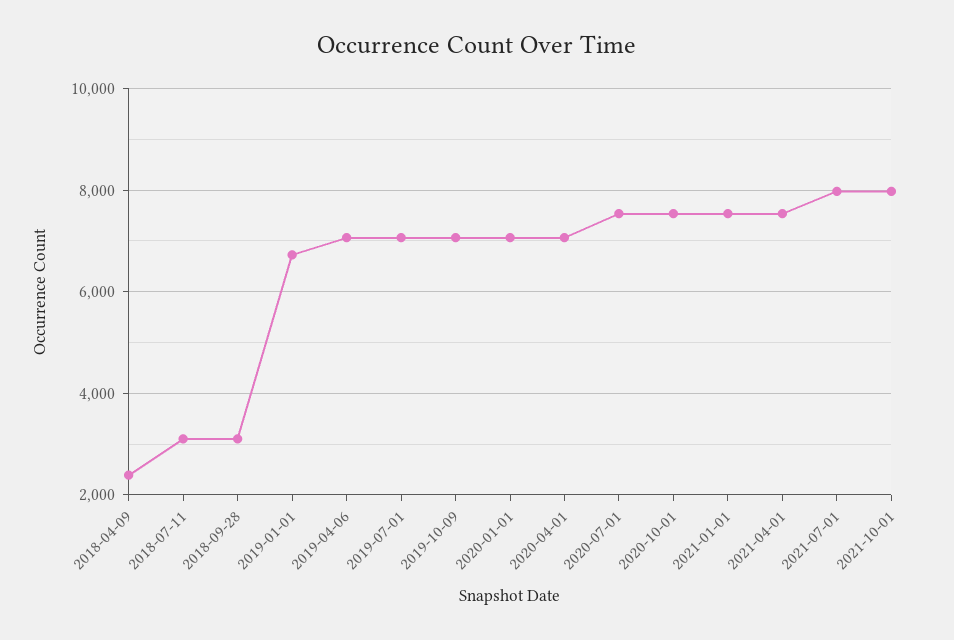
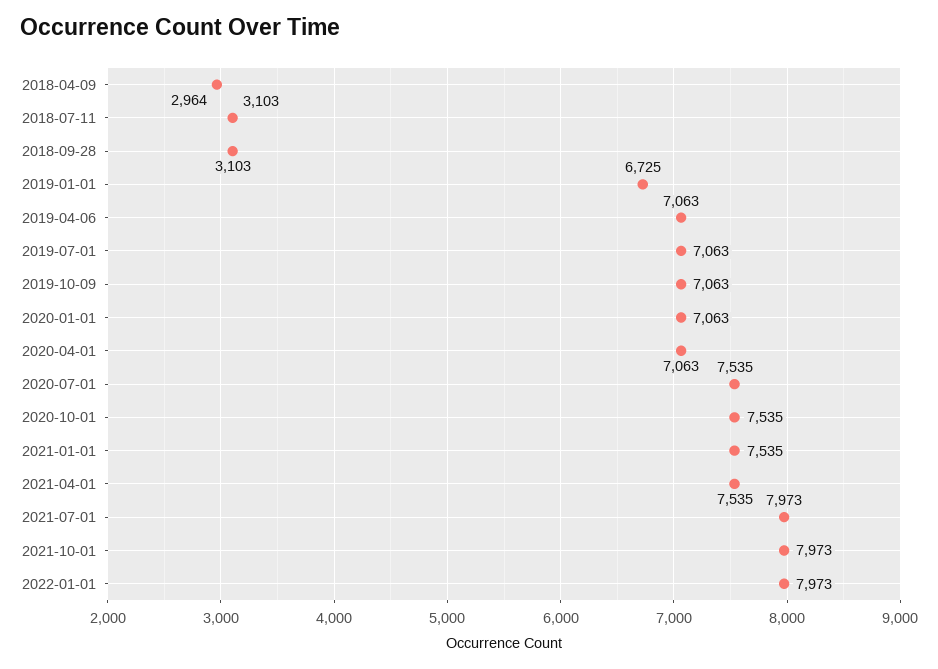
2018-04-09: 2400 -> 2964
2022-01-01: none -> 7973

